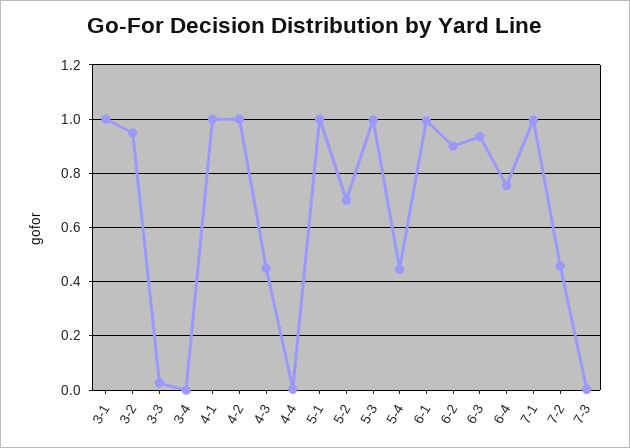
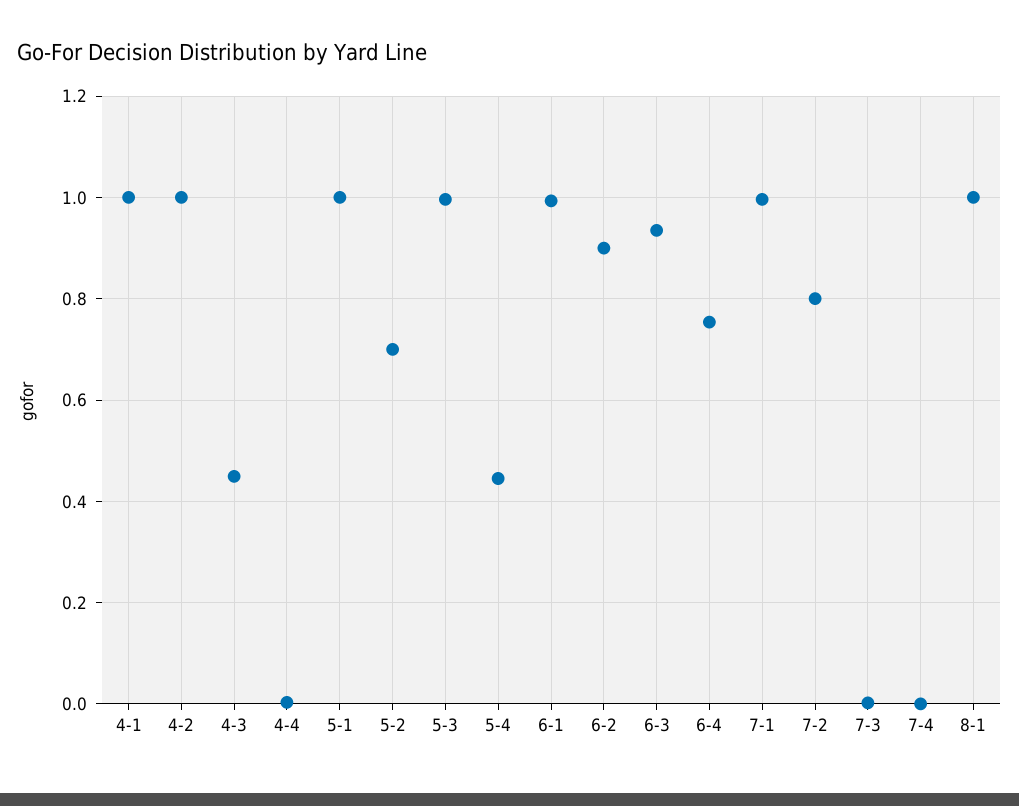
3-1: 1 -> none
3-2: 0.95 -> none
3-3: 0.025 -> none
3-4: 0 -> none
7-2: 0.45 -> 0.8
7-4: none -> 0
8-1: none -> 1

